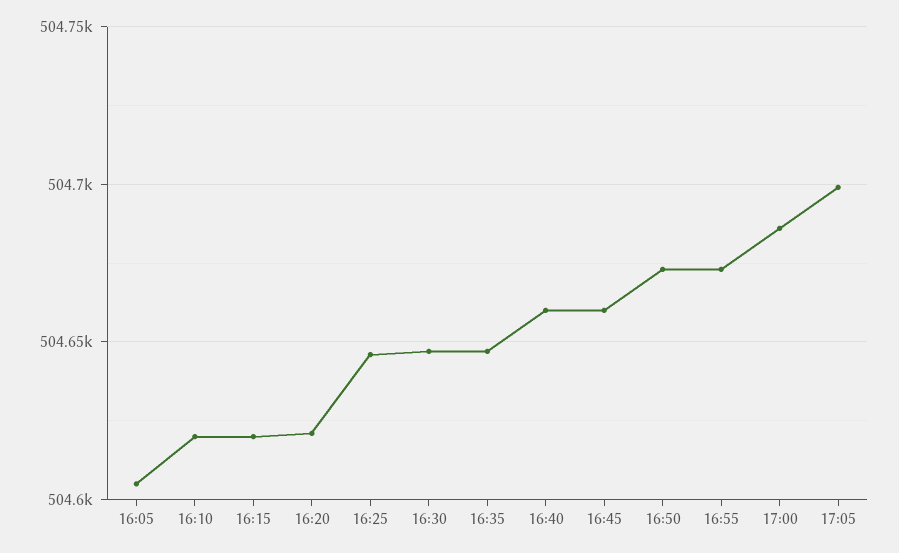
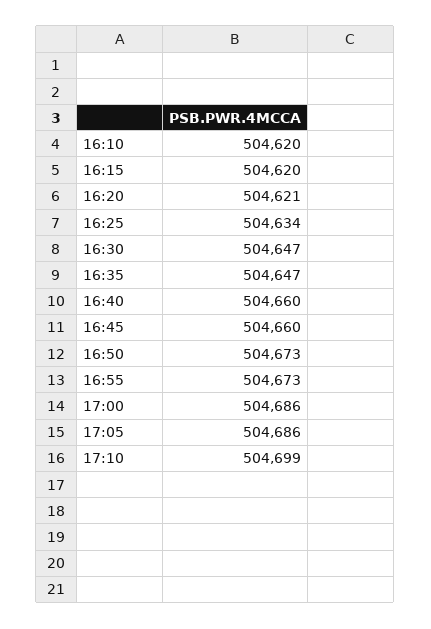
16:05: 504605 -> none
16:25: 504645 -> 504634
17:05: 504700 -> 504686
17:10: none -> 504699

